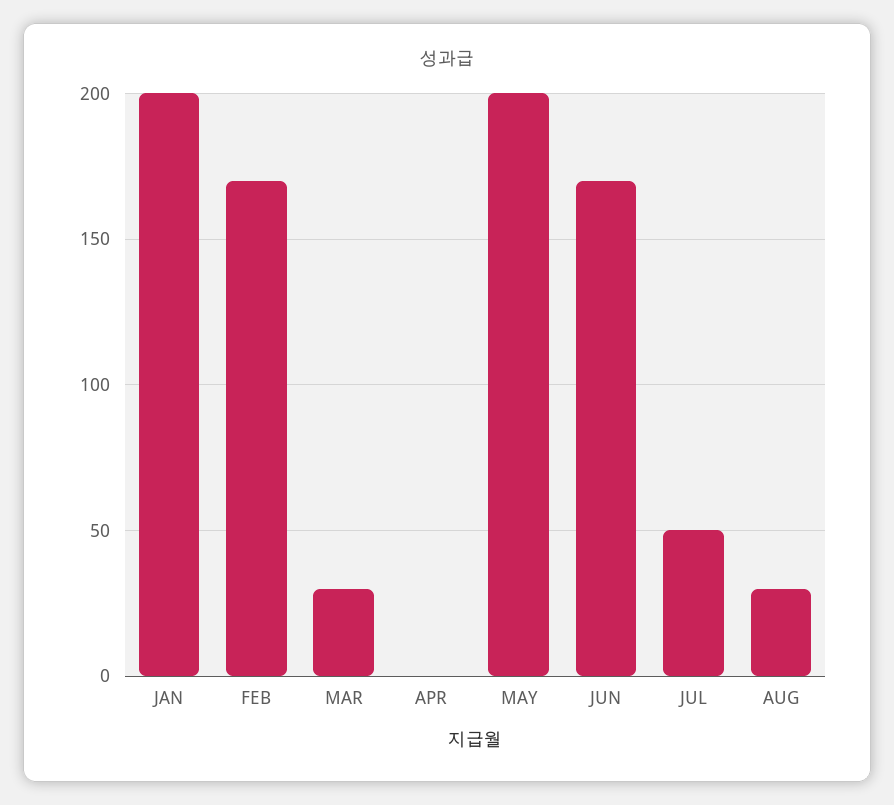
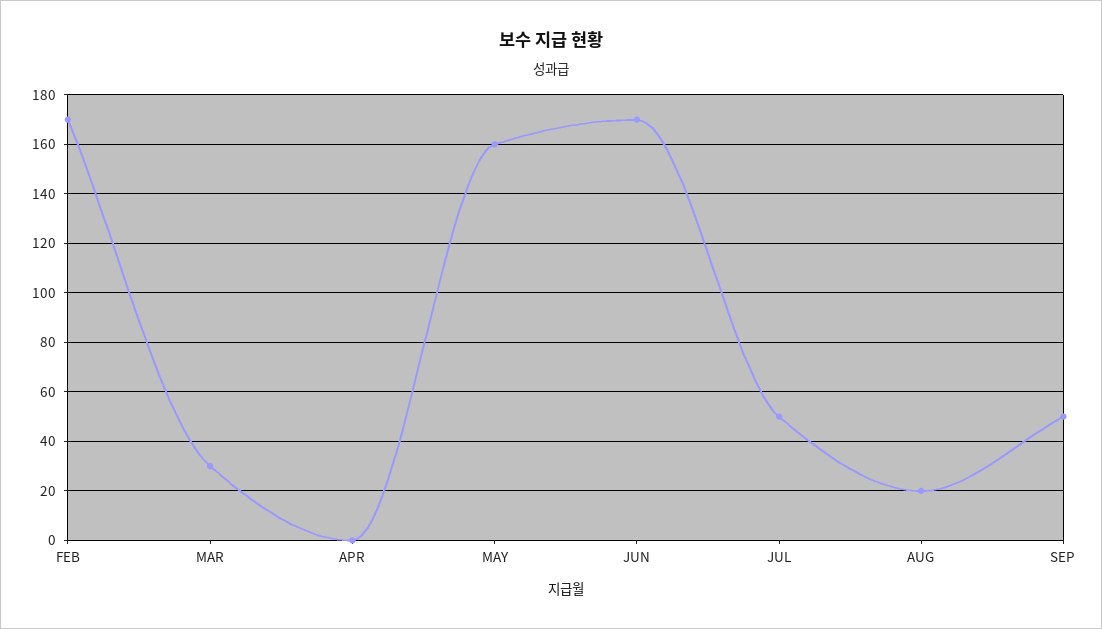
JAN: 200 -> none
MAY: 200 -> 160
AUG: 30 -> 20
SEP: none -> 50

